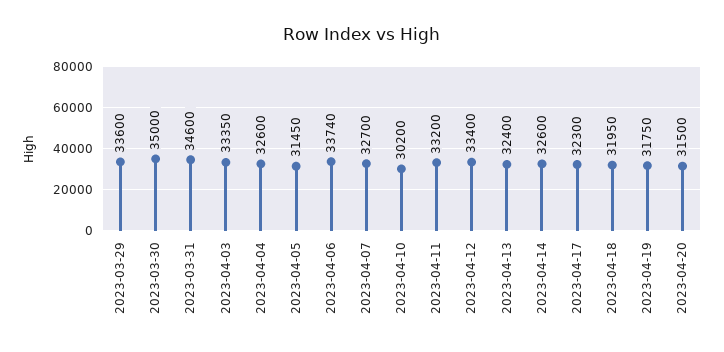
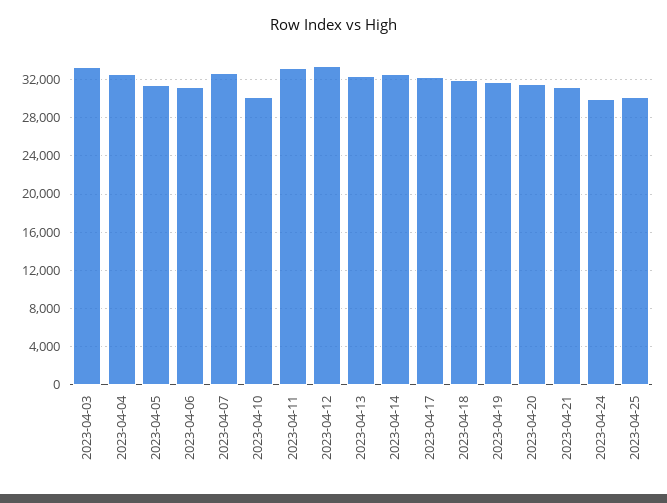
2023-03-29: 33600 -> none
2023-03-30: 35000 -> none
2023-03-31: 34600 -> none
2023-04-06: 33740 -> 31000
2023-04-21: none -> 31000
2023-04-24: none -> 30000
2023-04-25: none -> 30000

